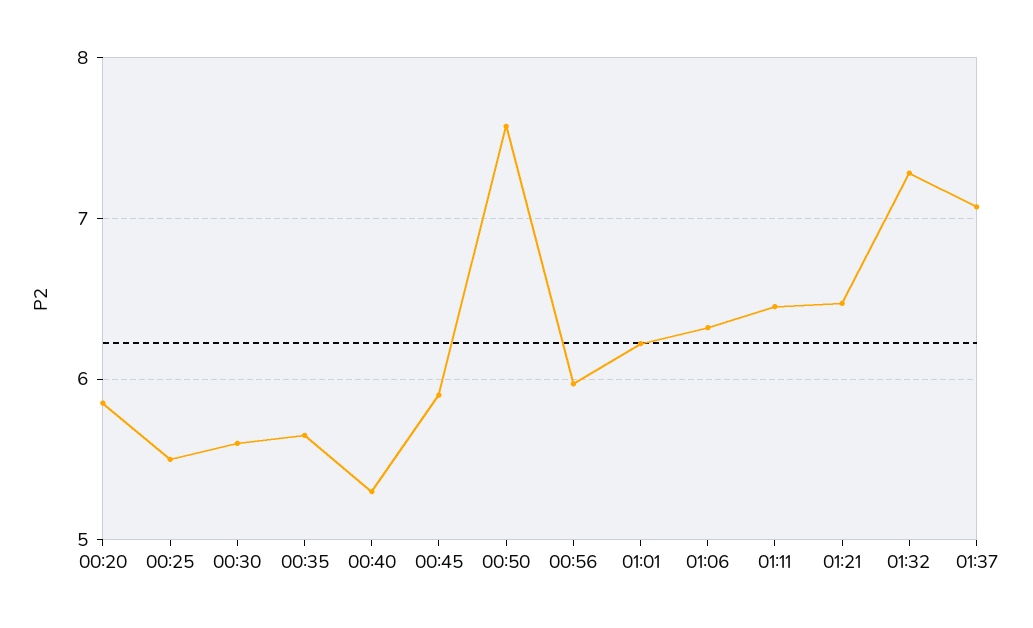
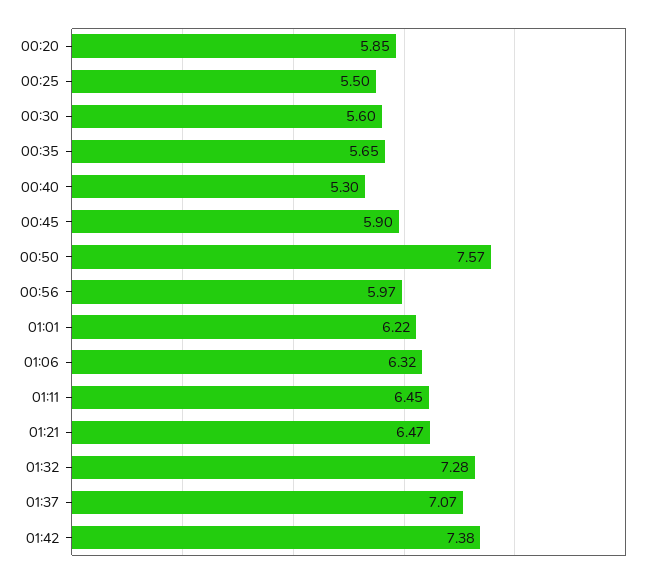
01:42: none -> 7.38

